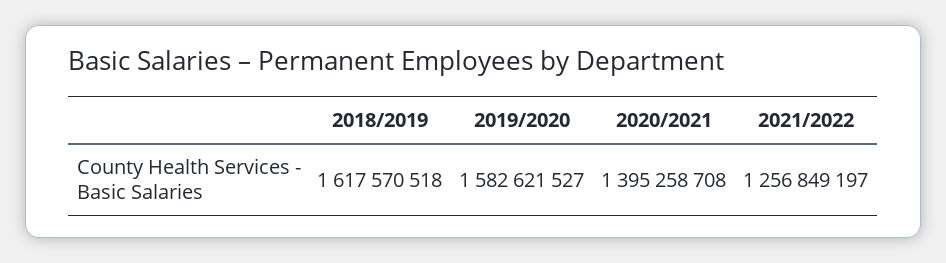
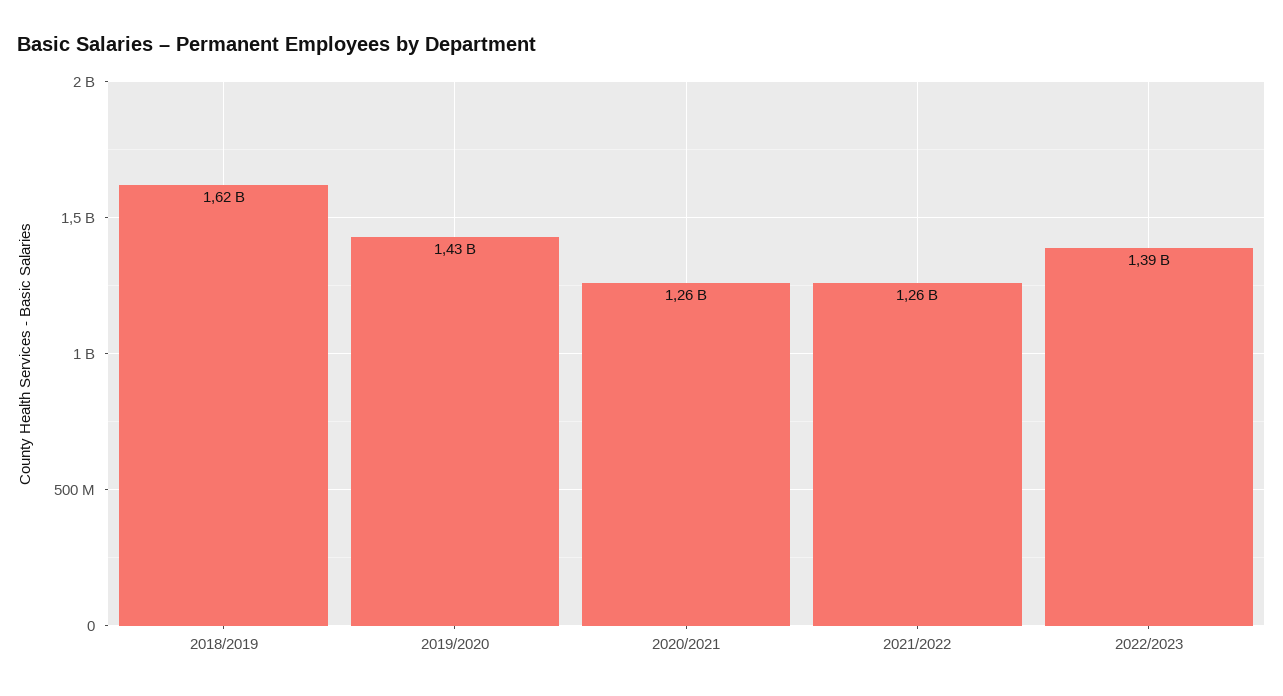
2019/2020: 1582621527 -> 1430000000
2020/2021: 1395258708 -> 1260000000
2022/2023: none -> 1390000000

